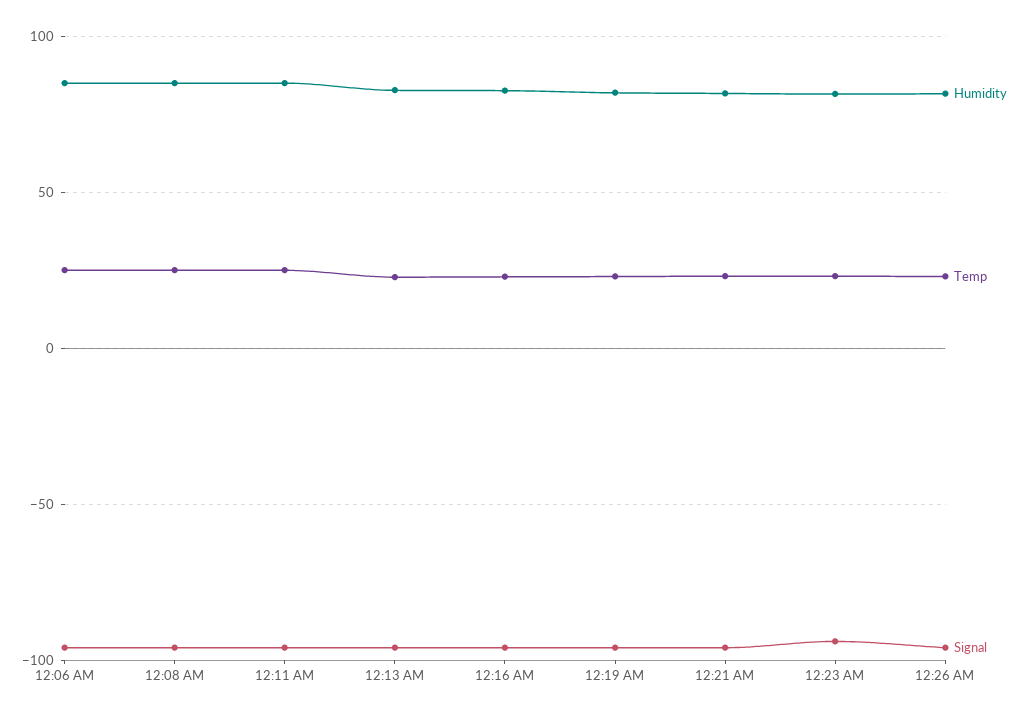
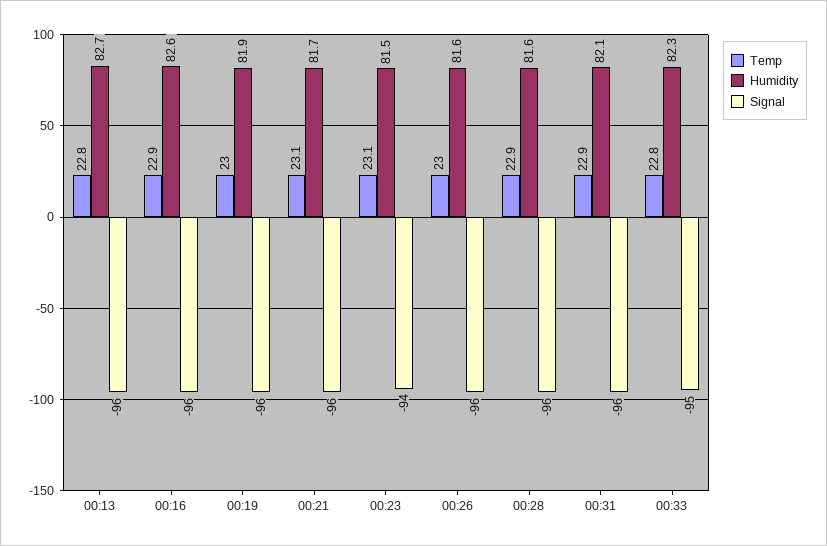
Humidity, 12:06 AM: 85 -> none
Temp, 12:06 AM: 25 -> none
Signal, 12:06 AM: -95 -> none
Humidity, 12:08 AM: 85 -> none
Temp, 12:08 AM: 25 -> none
Signal, 12:08 AM: -95 -> none
Humidity, 12:11 AM: 85 -> none
Temp, 12:11 AM: 25 -> none
Signal, 12:11 AM: -95 -> none
Temp, 00:28: none -> 22.9
Humidity, 00:28: none -> 81.6
Signal, 00:28: none -> -96
Temp, 00:31: none -> 22.9
Humidity, 00:31: none -> 82.1
Signal, 00:31: none -> -96
Temp, 00:33: none -> 22.8
Humidity, 00:33: none -> 82.3
Signal, 00:33: none -> -95

